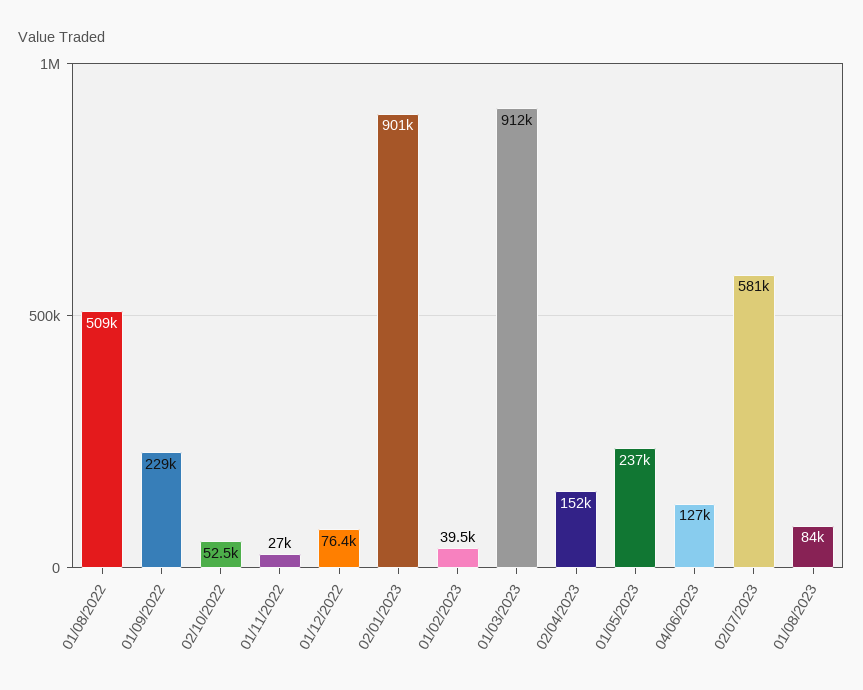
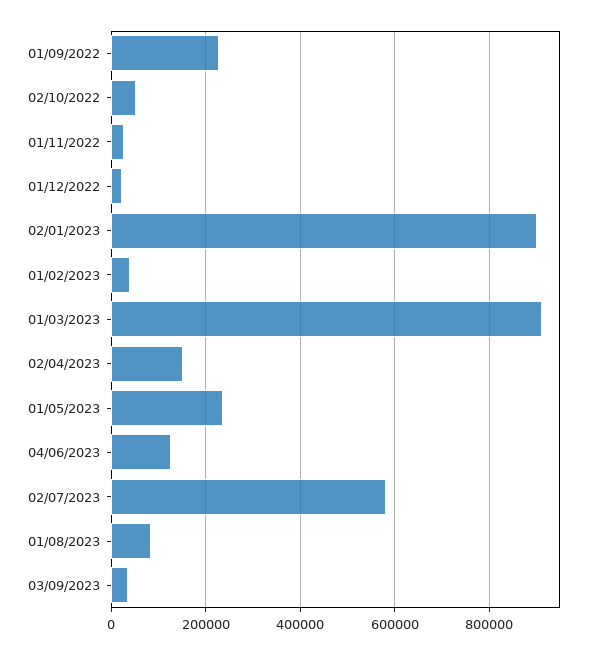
01/08/2022: 509000 -> none
01/12/2022: 76400 -> 20000
03/09/2023: none -> 40000

